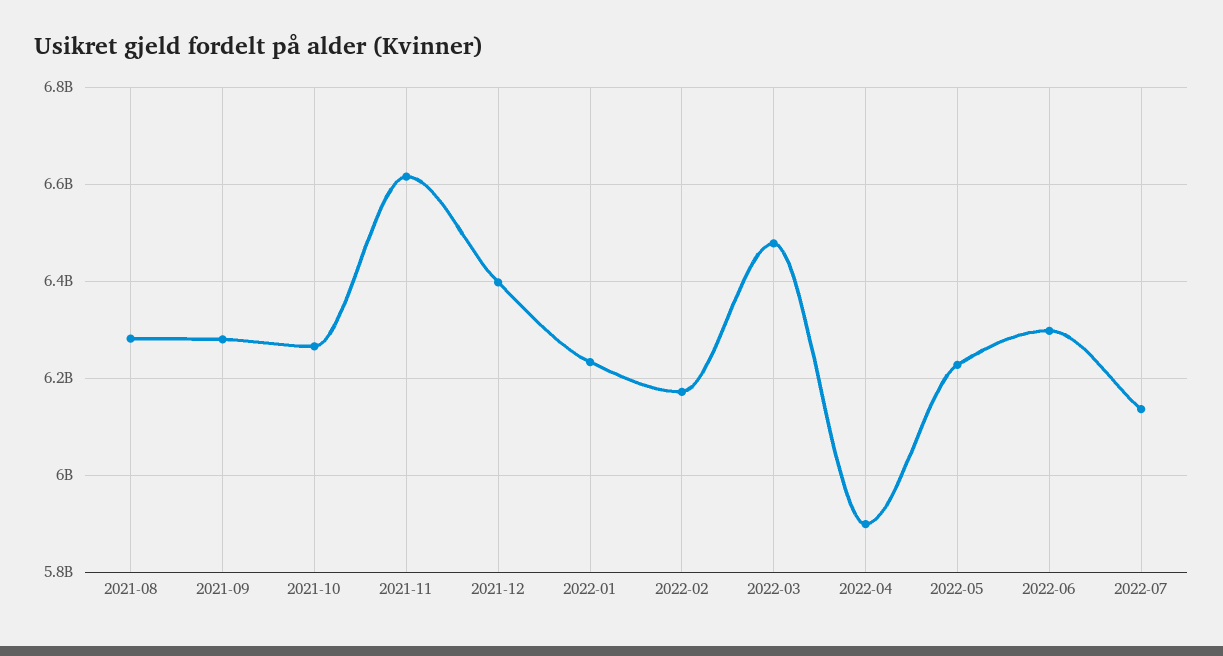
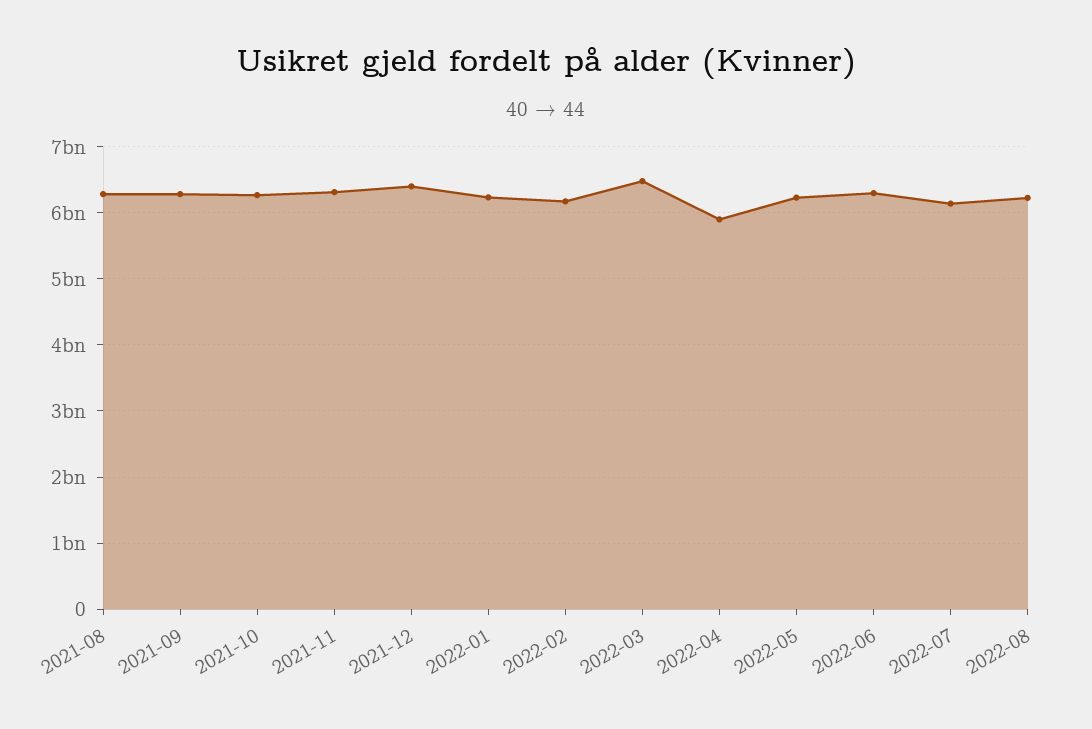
2021-11: 6620000000 -> 6300000000
2022-08: none -> 6200000000

